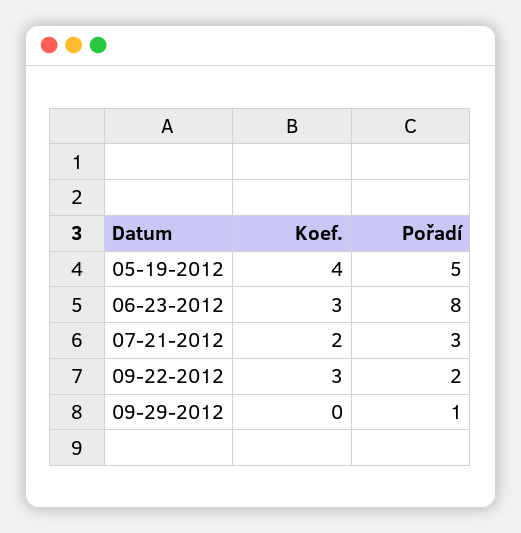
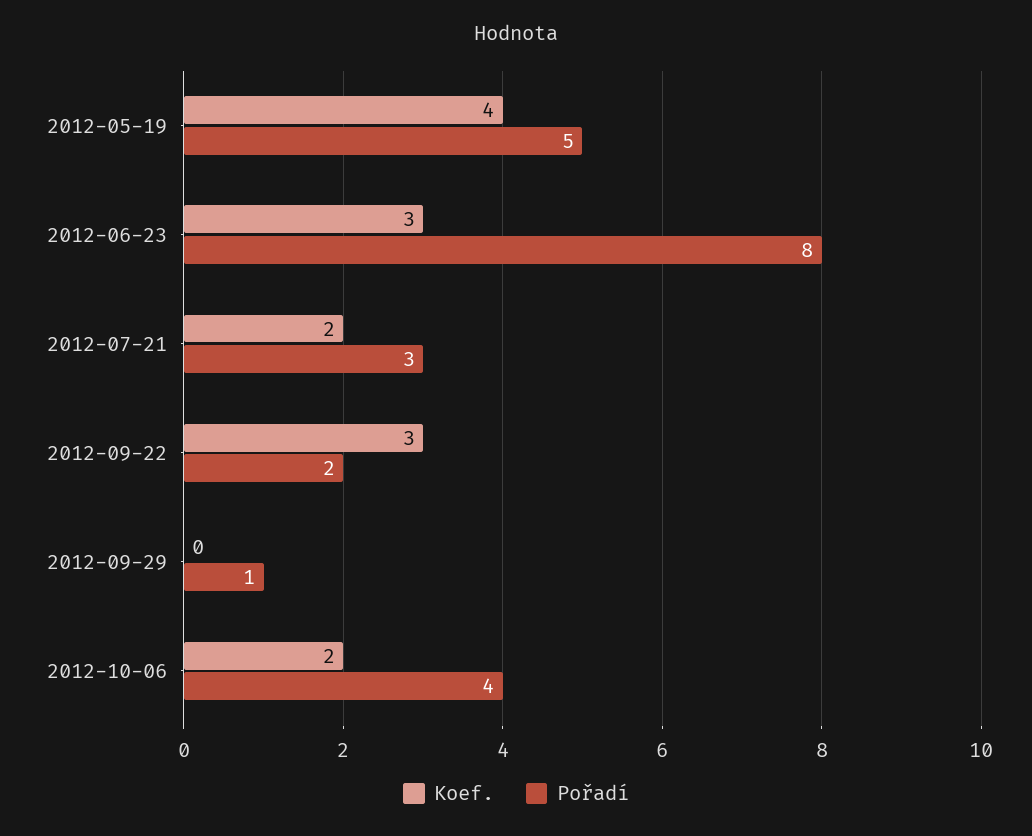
Koef., 2012-10-06: none -> 2
Pořadí, 2012-10-06: none -> 4

